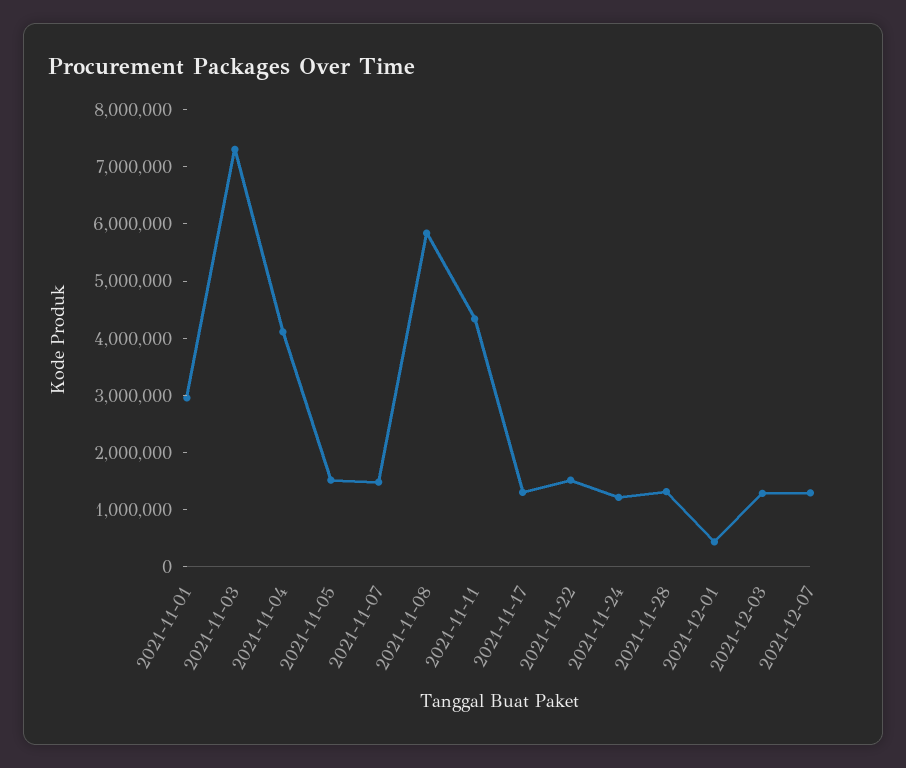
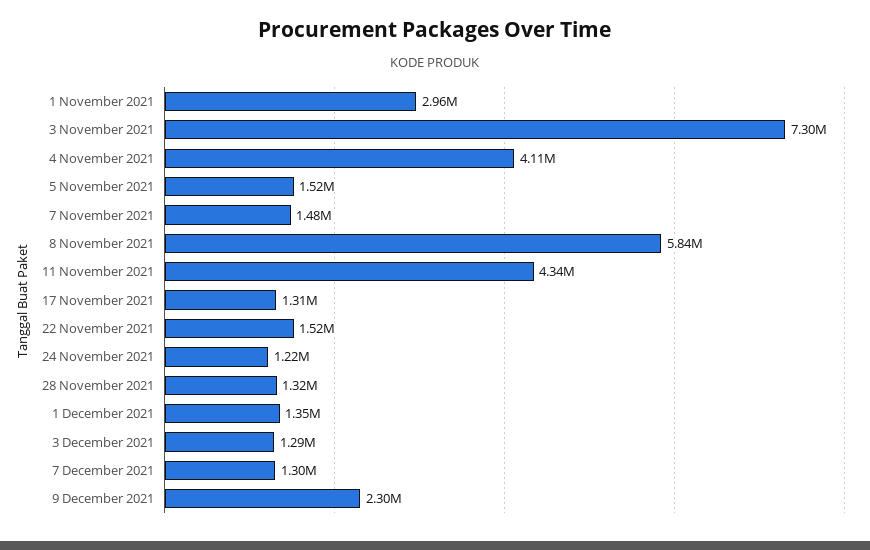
2021-12-01: 400000 -> 1350000
9 December 2021: none -> 2300000

